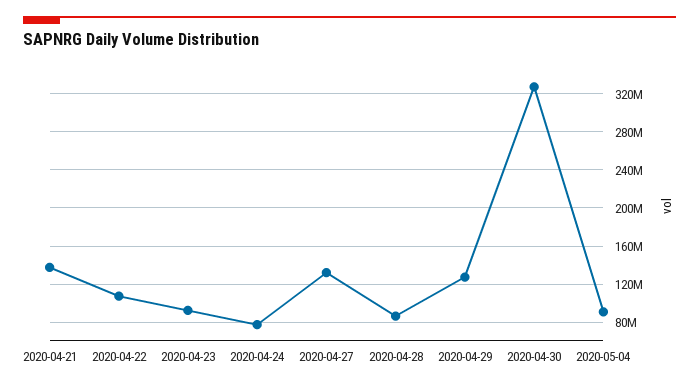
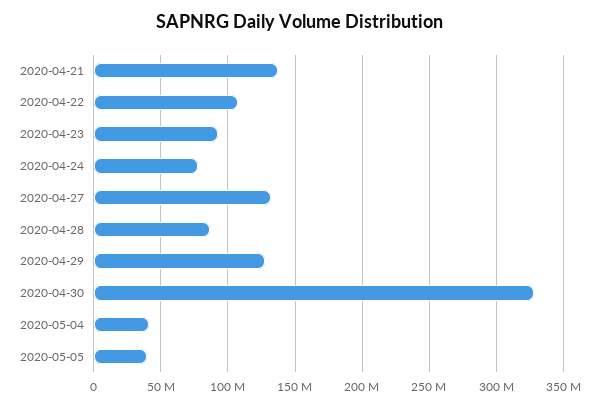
2020-05-04: 90000000 -> 40000000
2020-05-05: none -> 40000000

